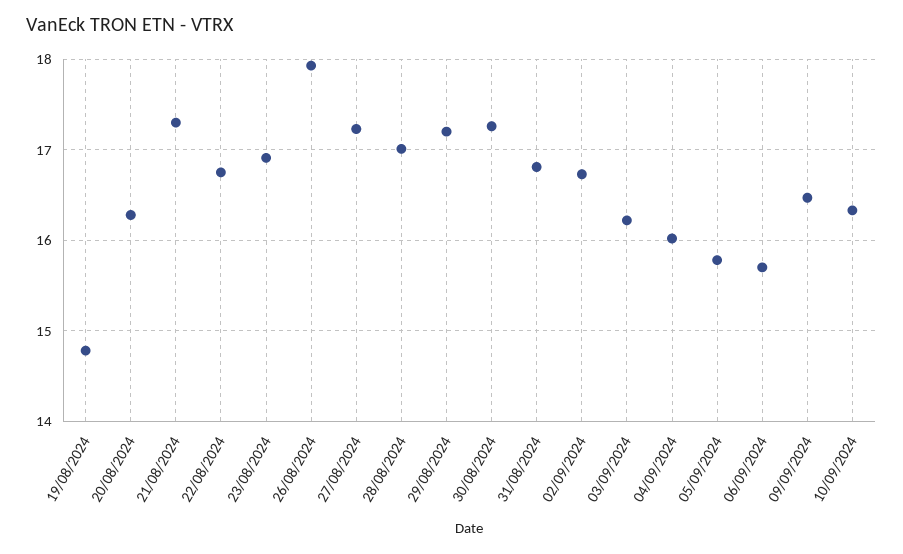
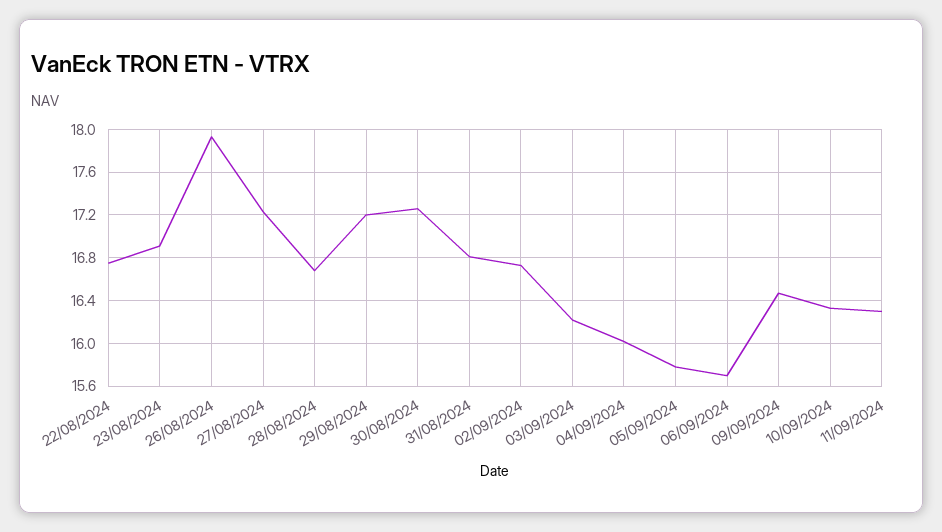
19/08/2024: 14.8 -> none
20/08/2024: 16.3 -> none
21/08/2024: 17.3 -> none
28/08/2024: 17 -> 16.7
11/09/2024: none -> 16.3

